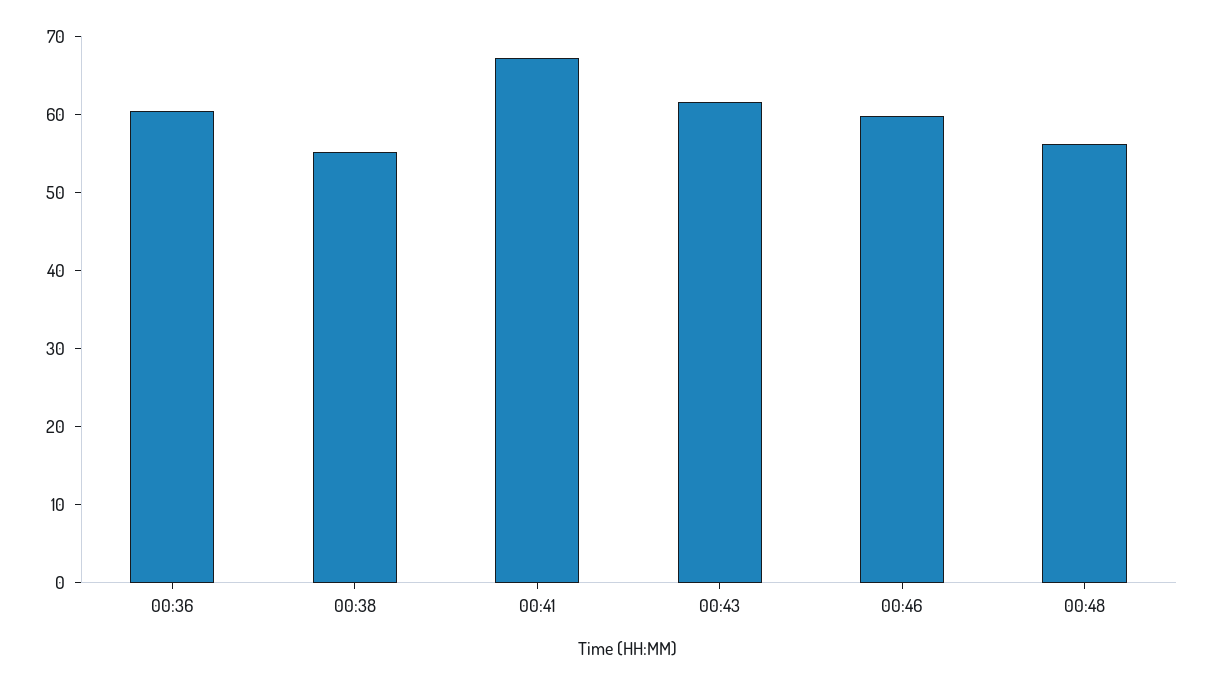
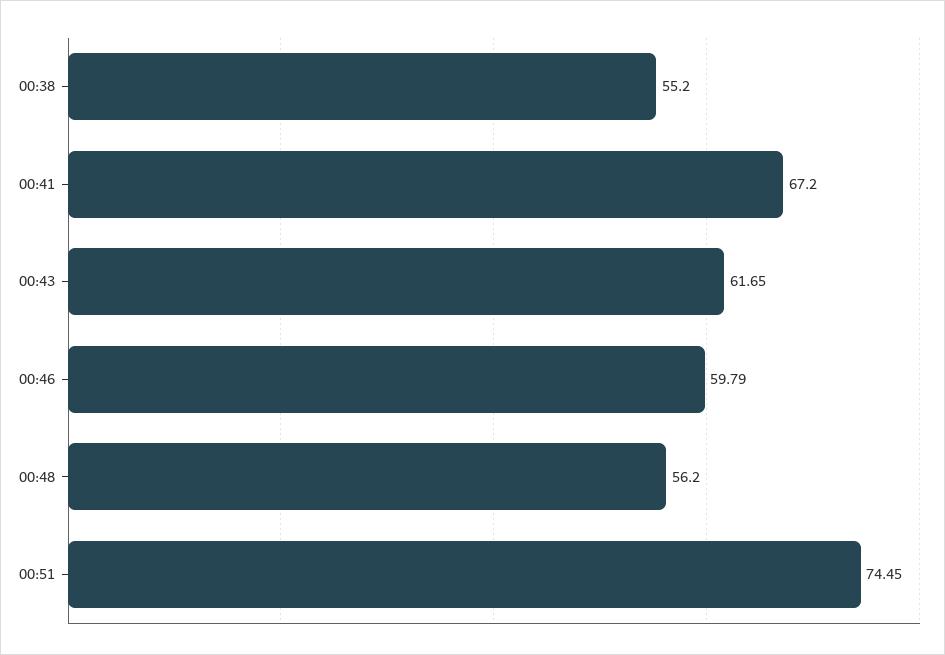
00:36: 60 -> none
00:51: none -> 74.45

